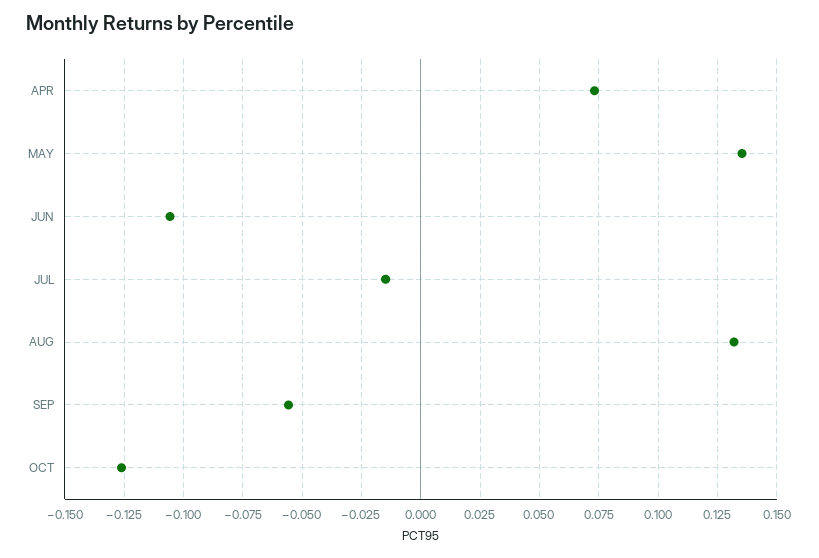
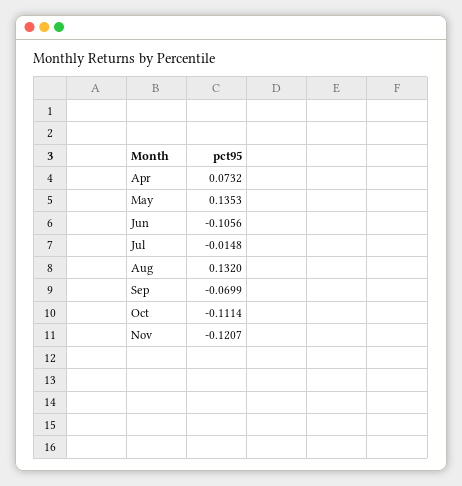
SEP: -0.055 -> -0.0699
OCT: -0.125 -> -0.1114
Nov: none -> -0.1207

